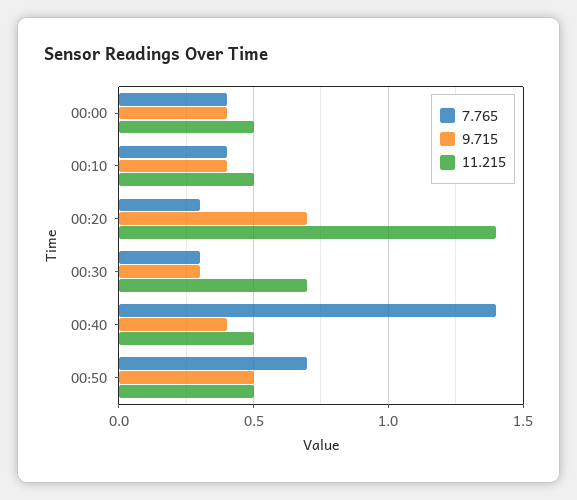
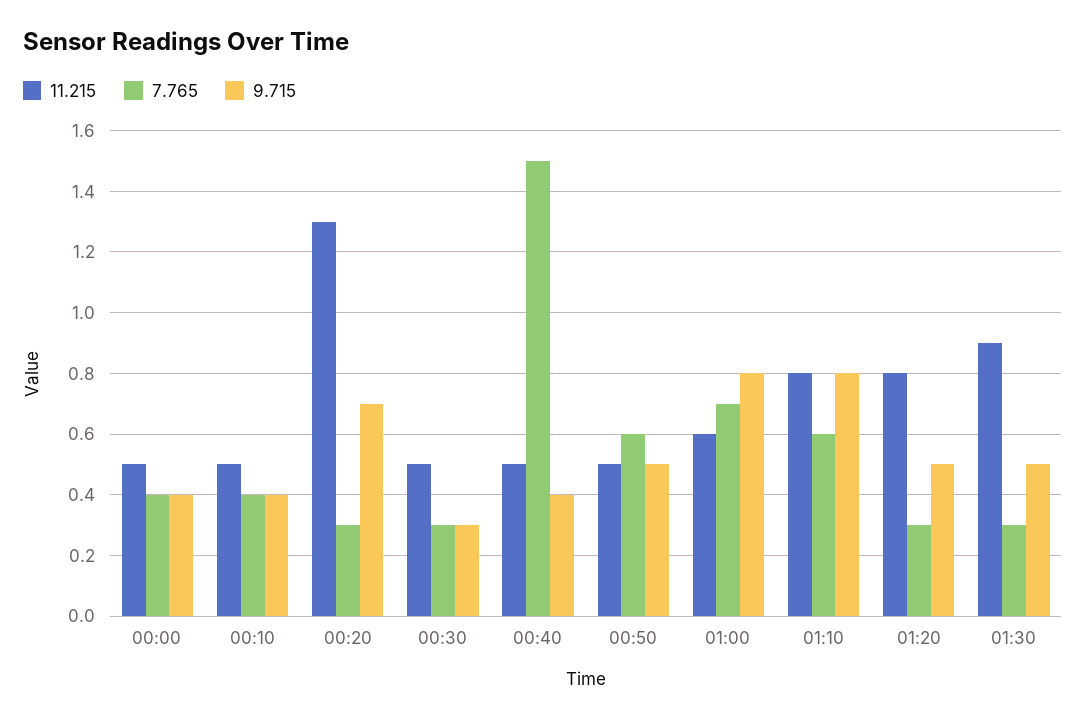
11.215, 00:20: 1.4 -> 1.3
11.215, 00:30: 0.7 -> 0.5
7.765, 00:40: 1.4 -> 1.5
7.765, 00:50: 0.7 -> 0.6
11.215, 01:00: none -> 0.6
7.765, 01:00: none -> 0.7
9.715, 01:00: none -> 0.8
11.215, 01:10: none -> 0.8
7.765, 01:10: none -> 0.6
9.715, 01:10: none -> 0.8
11.215, 01:20: none -> 0.8
7.765, 01:20: none -> 0.3
9.715, 01:20: none -> 0.5
11.215, 01:30: none -> 0.9
7.765, 01:30: none -> 0.3
9.715, 01:30: none -> 0.5

